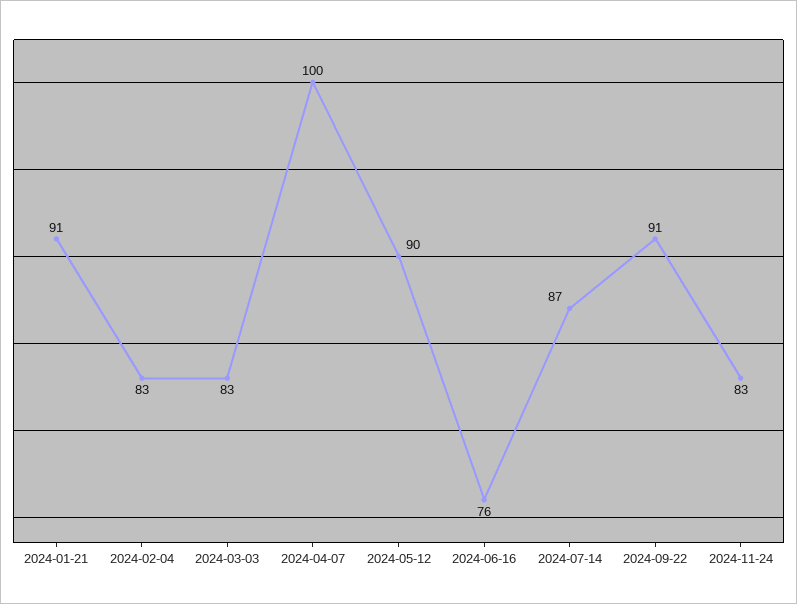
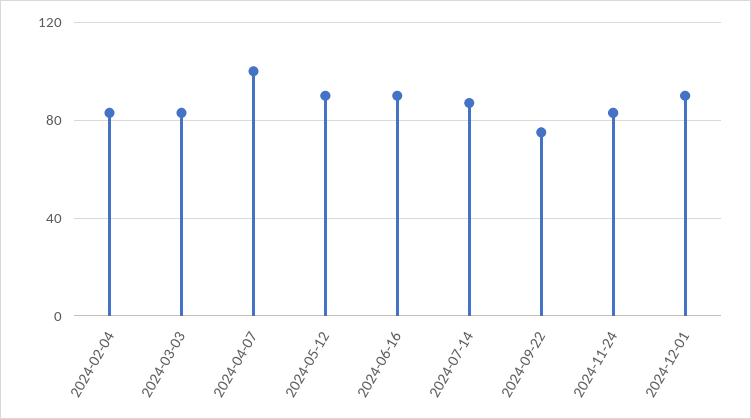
2024-01-21: 91 -> none
2024-06-16: 76 -> 90
2024-09-22: 91 -> 75
2024-12-01: none -> 90

